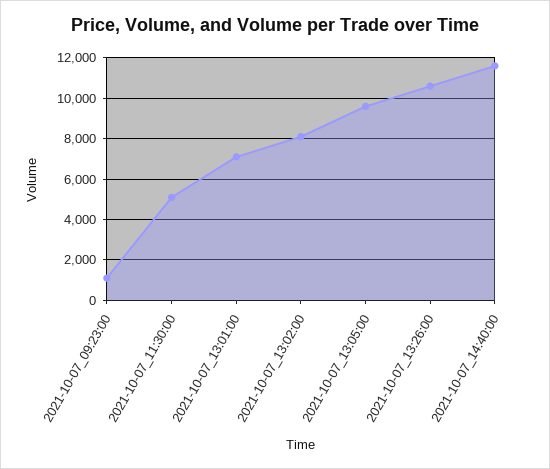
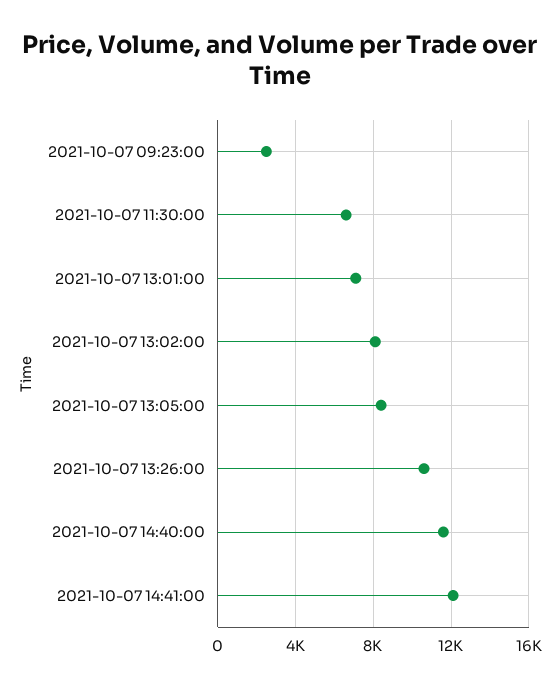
2021-10-07_09:23:00: 1000 -> 2500
2021-10-07_11:30:00: 5000 -> 6500
2021-10-07_13:05:00: 9500 -> 8500
2021-10-07 14:41:00: none -> 12000

